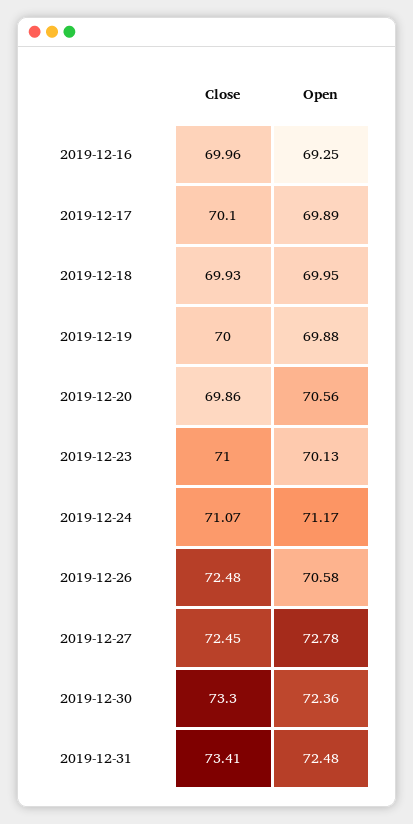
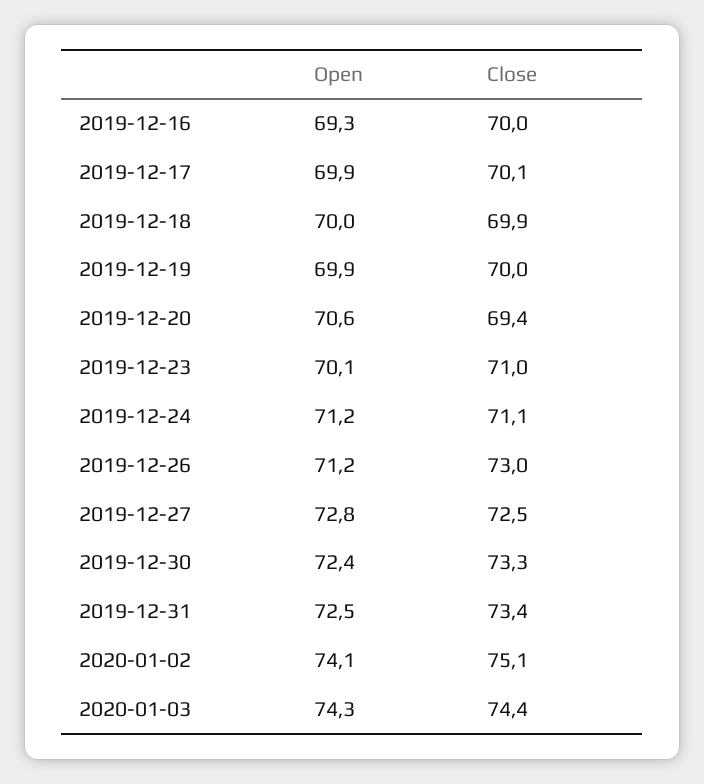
Close, 2019-12-20: 69.86 -> 69.4
Close, 2019-12-26: 72.48 -> 73
Open, 2019-12-26: 70.58 -> 71.2
Open, 2020-01-02: none -> 74.1
Close, 2020-01-02: none -> 75.1
Open, 2020-01-03: none -> 74.3
Close, 2020-01-03: none -> 74.4

